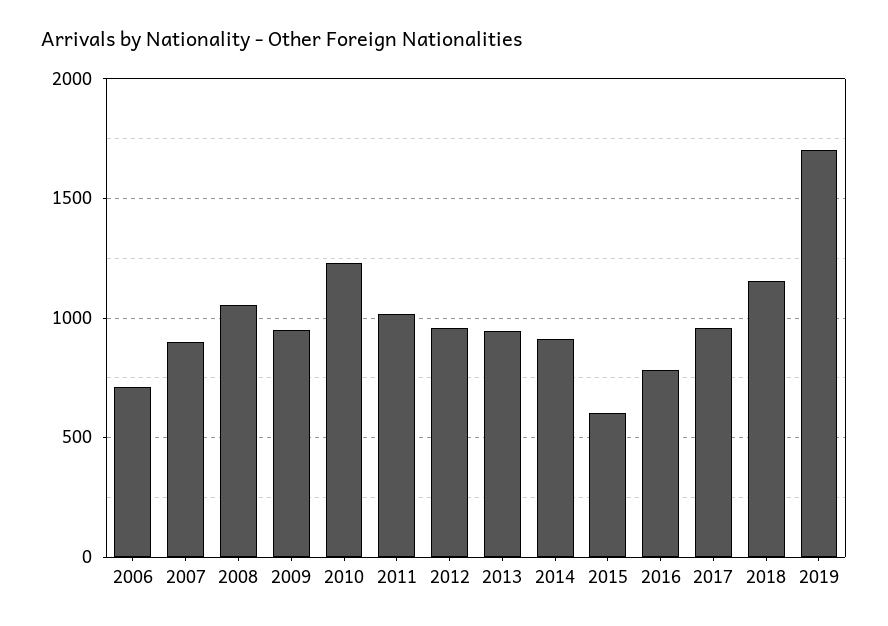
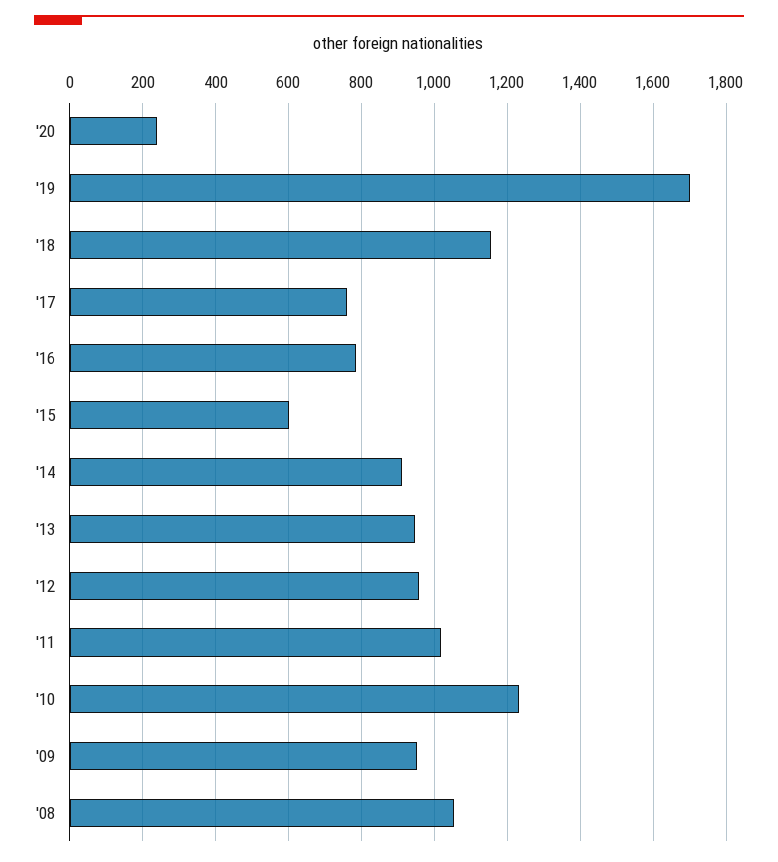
2006: 700 -> none
2007: 900 -> none
2017: 950 -> 760
'20: none -> 240

